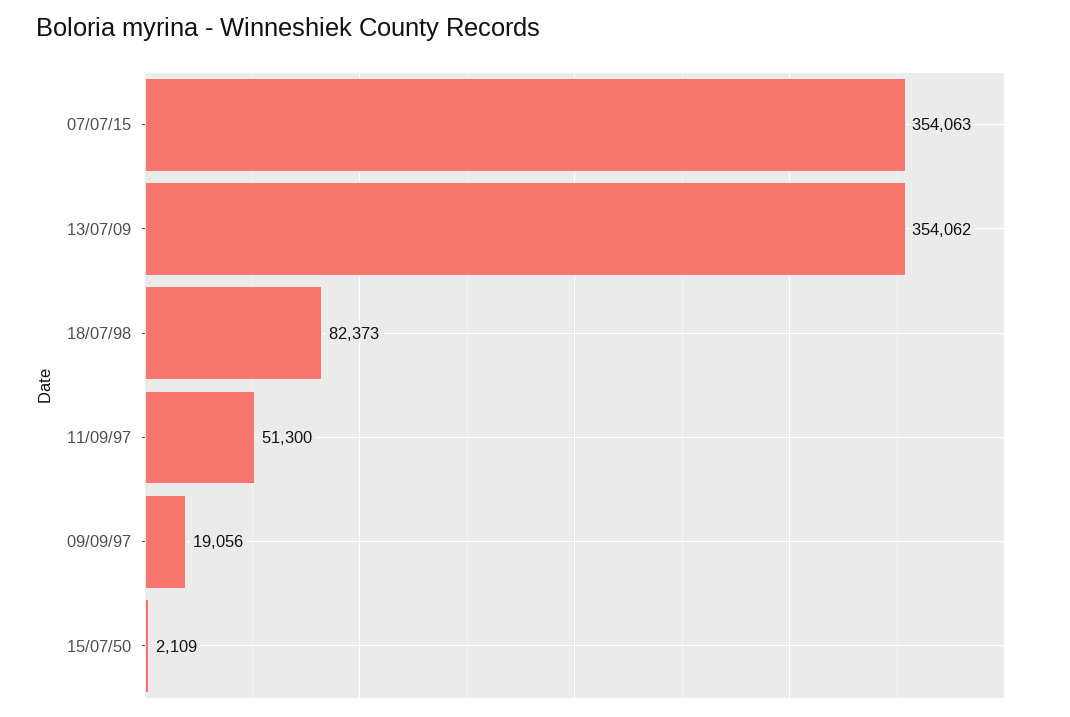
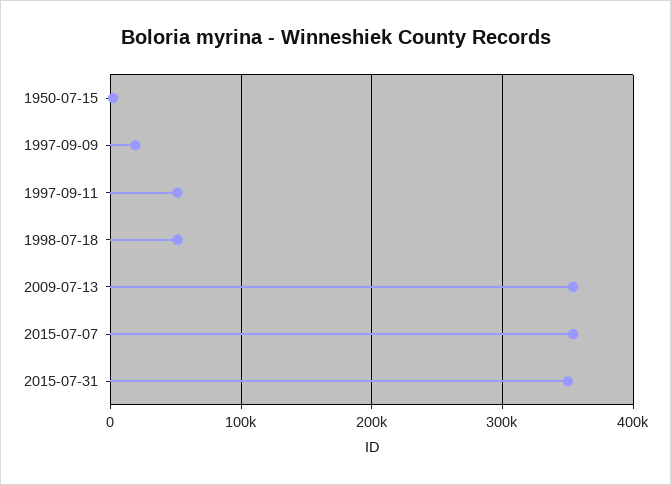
18/07/98: 82373 -> 50000
2015-07-31: none -> 350000

